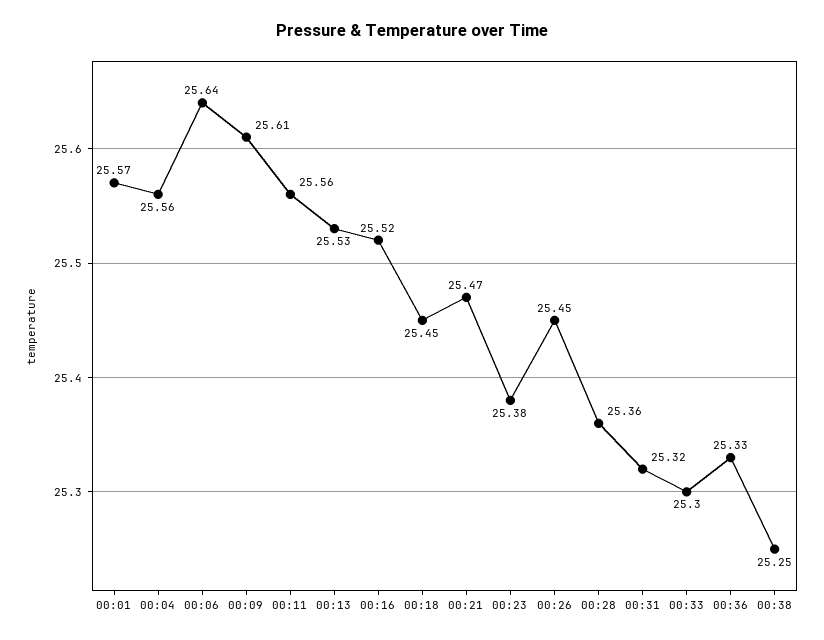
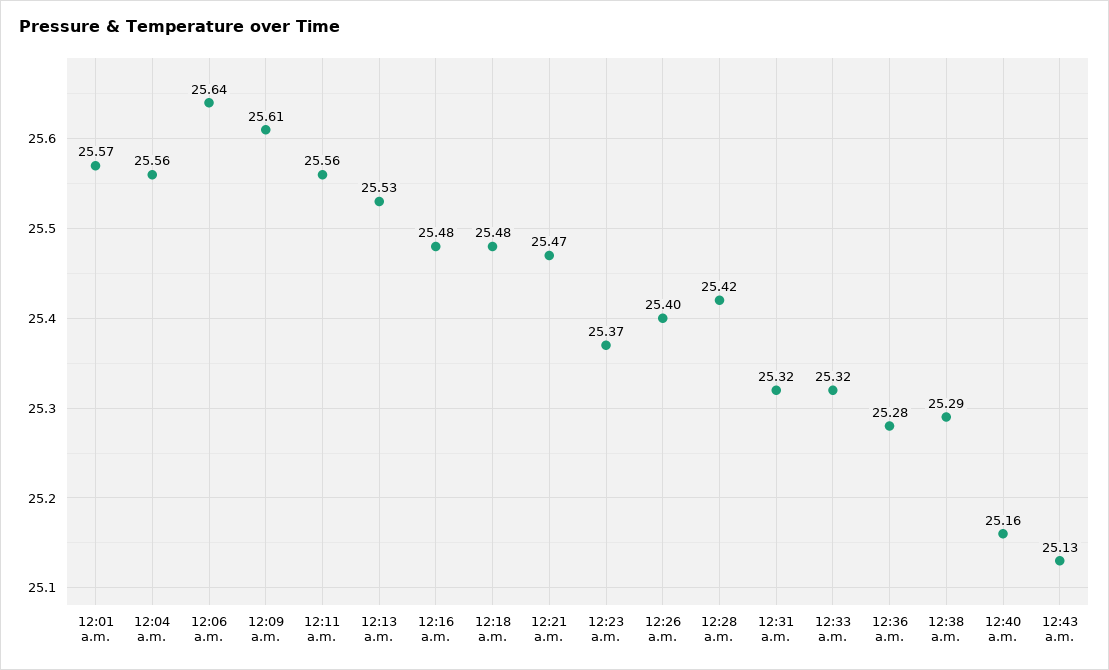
00:16: 25.52 -> 25.48
00:18: 25.45 -> 25.48
00:23: 25.38 -> 25.37
00:26: 25.45 -> 25.4
00:28: 25.36 -> 25.42
00:33: 25.3 -> 25.32
00:36: 25.33 -> 25.28
00:38: 25.25 -> 25.29
12:40 a.m.: none -> 25.16
12:43 a.m.: none -> 25.13

